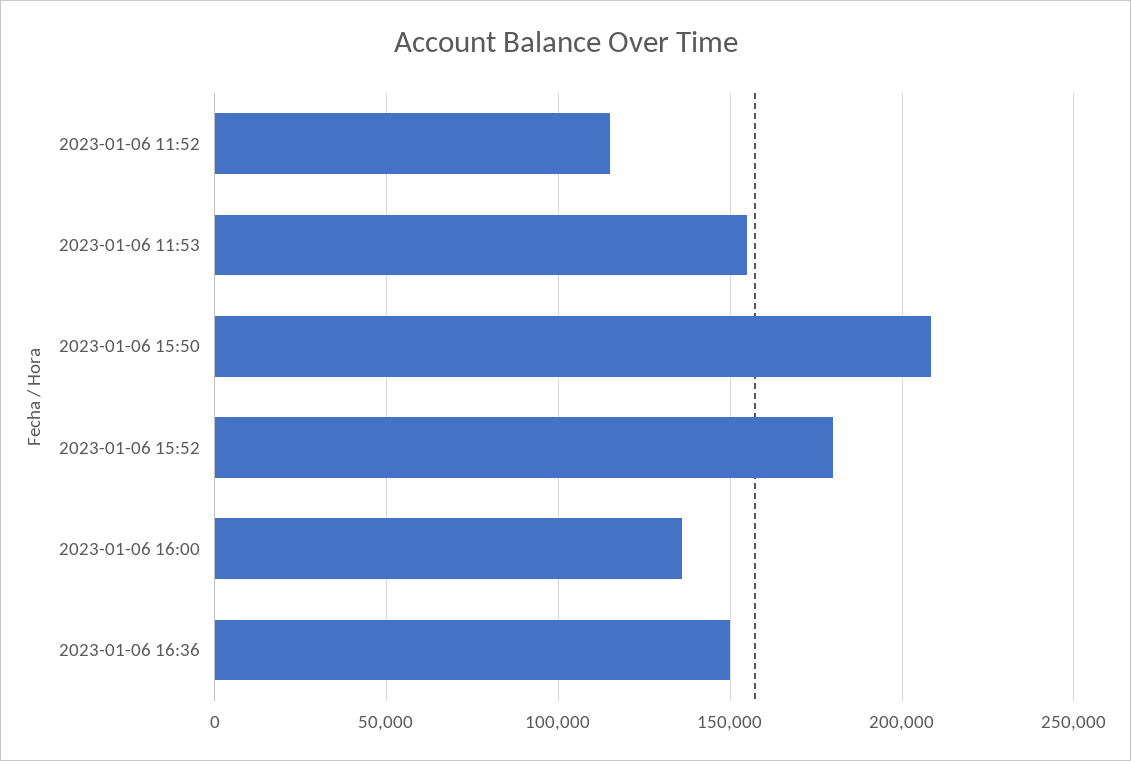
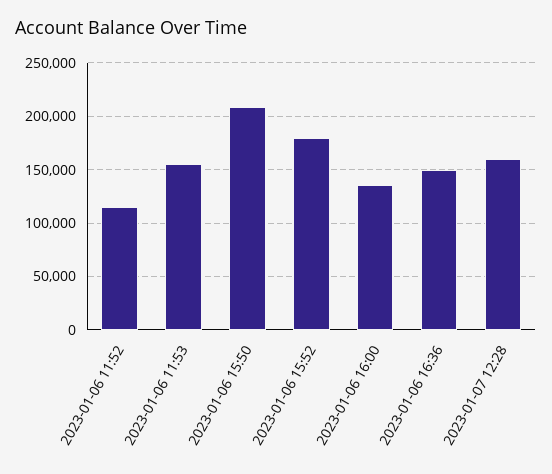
2023-01-07 12:28: none -> 160000

